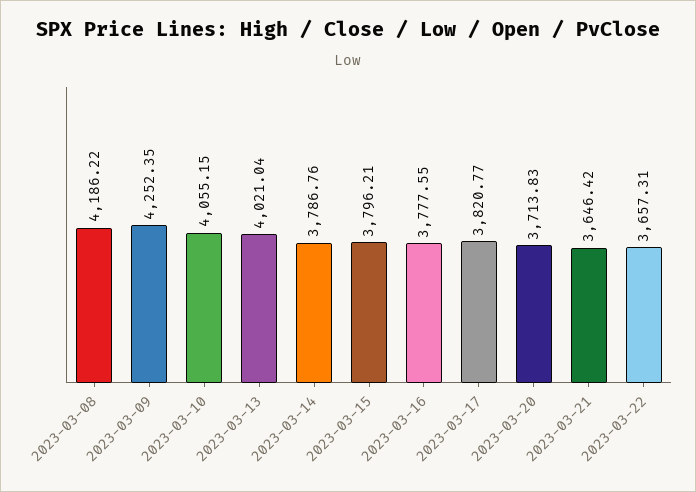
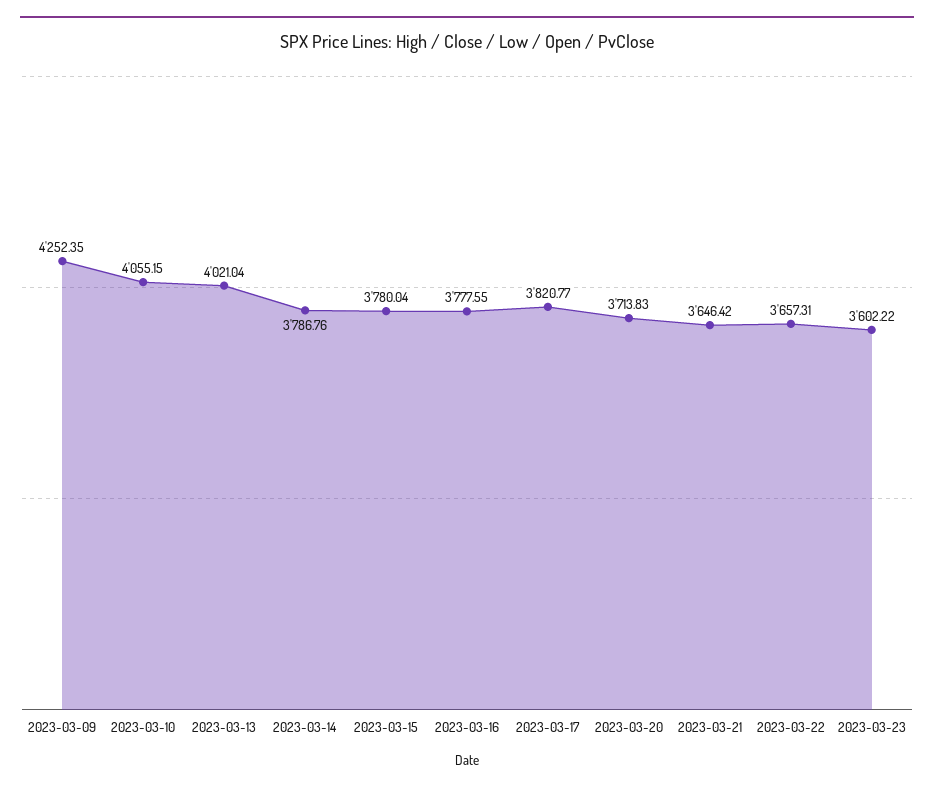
2023-03-08: 4186.22 -> none
2023-03-15: 3796.21 -> 3780.04
2023-03-23: none -> 3602.22

